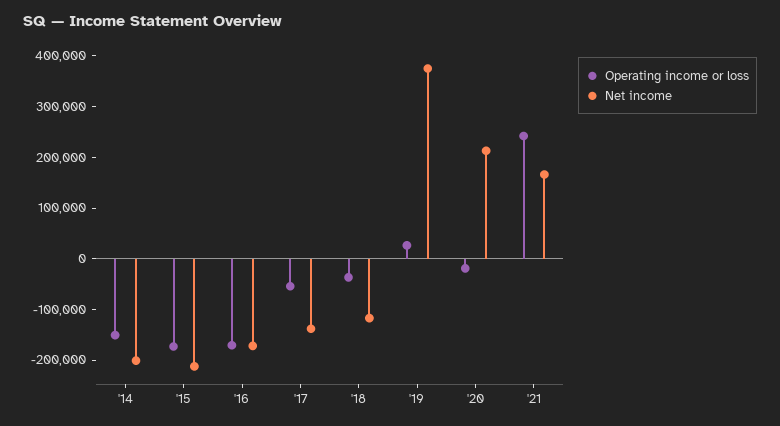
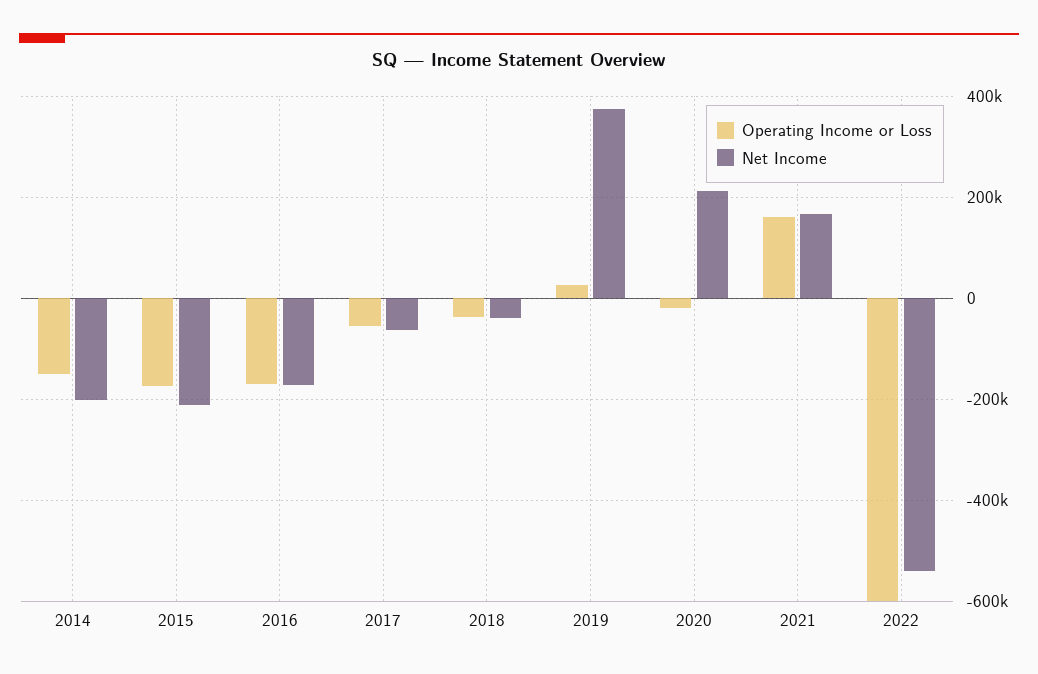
Net income, '17: -140000 -> -60000
Net income, '18: -120000 -> -40000
Operating income or loss, '21: 240000 -> 160000
Operating income or loss, 2022: none -> -600000
Net income, 2022: none -> -540000

